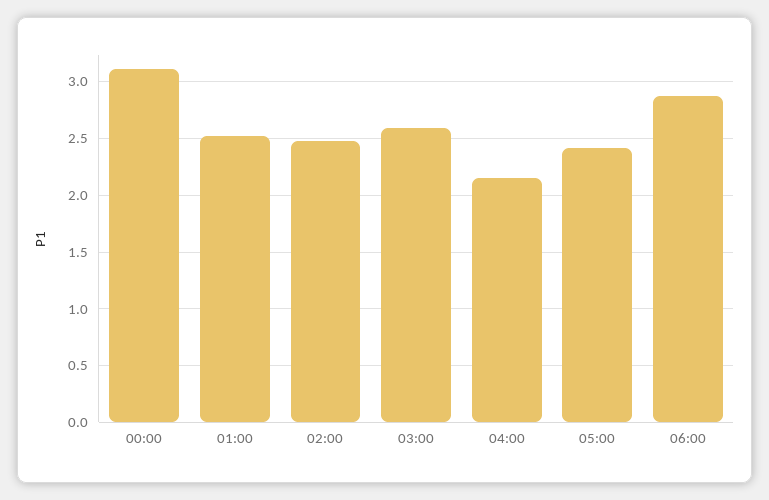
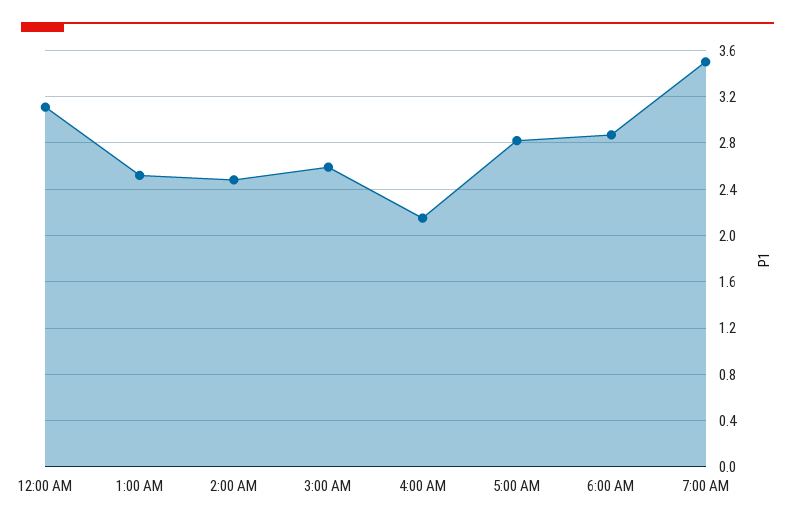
05:00: 2.4 -> 2.8
7:00 AM: none -> 3.5

